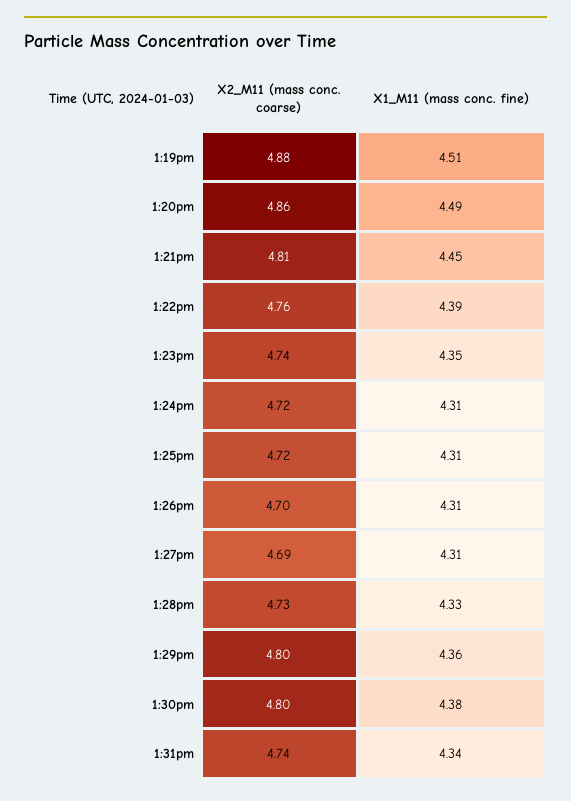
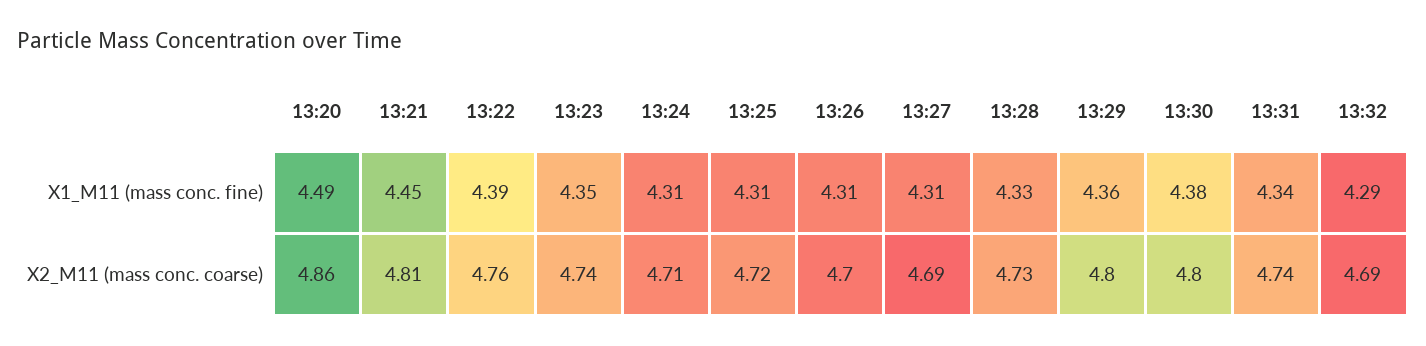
X2_M11 (mass conc. coarse), 1:19pm: 4.88 -> none
X1_M11 (mass conc. fine), 1:19pm: 4.51 -> none
X2_M11 (mass conc. coarse), 1:24pm: 4.72 -> 4.71
X1_M11 (mass conc. fine), 13:32: none -> 4.29
X2_M11 (mass conc. coarse), 13:32: none -> 4.69

